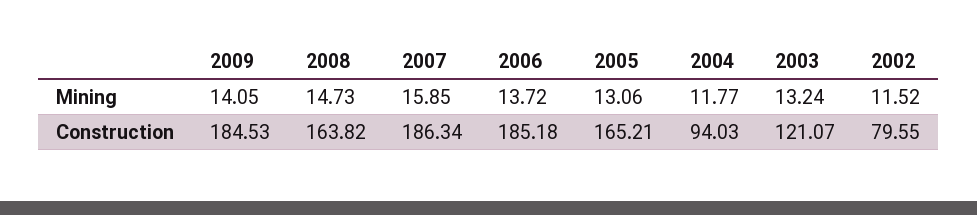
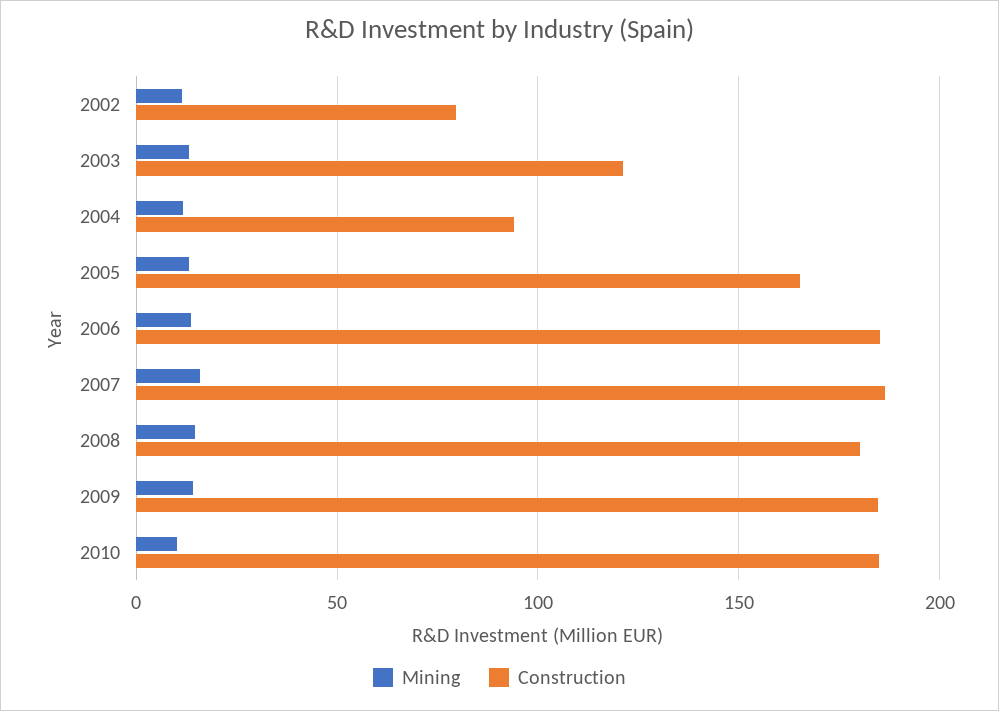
Construction, 2008: 163.82 -> 180
Mining, 2010: none -> 10
Construction, 2010: none -> 185

